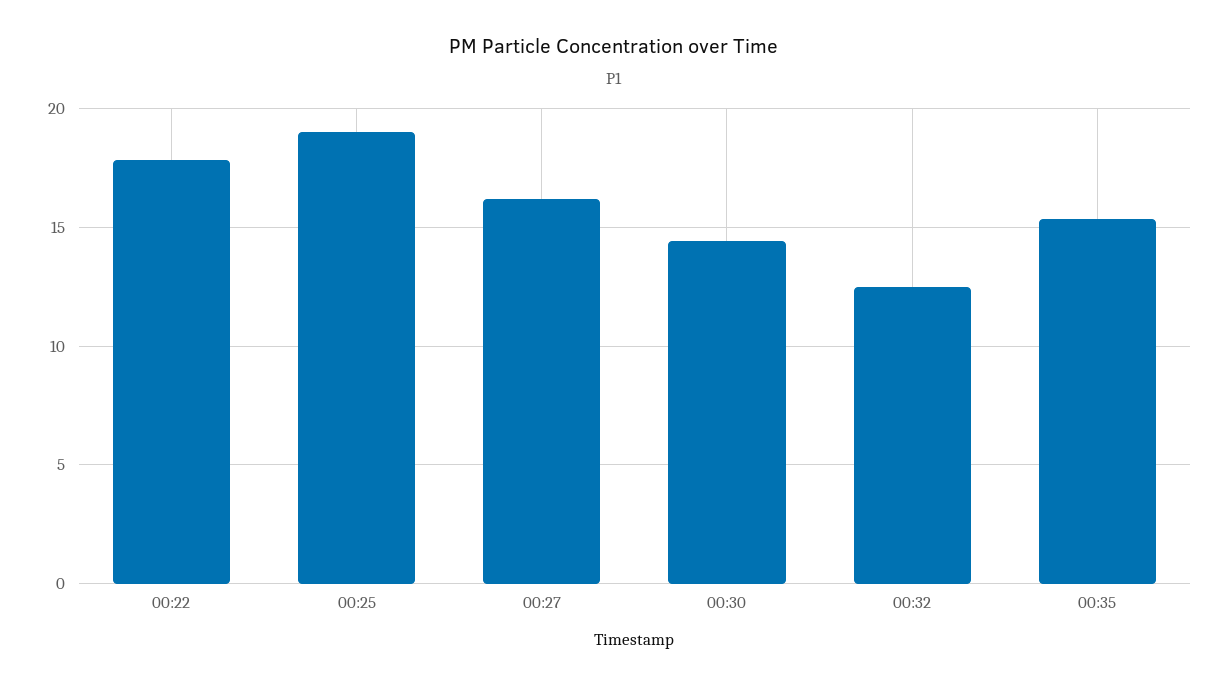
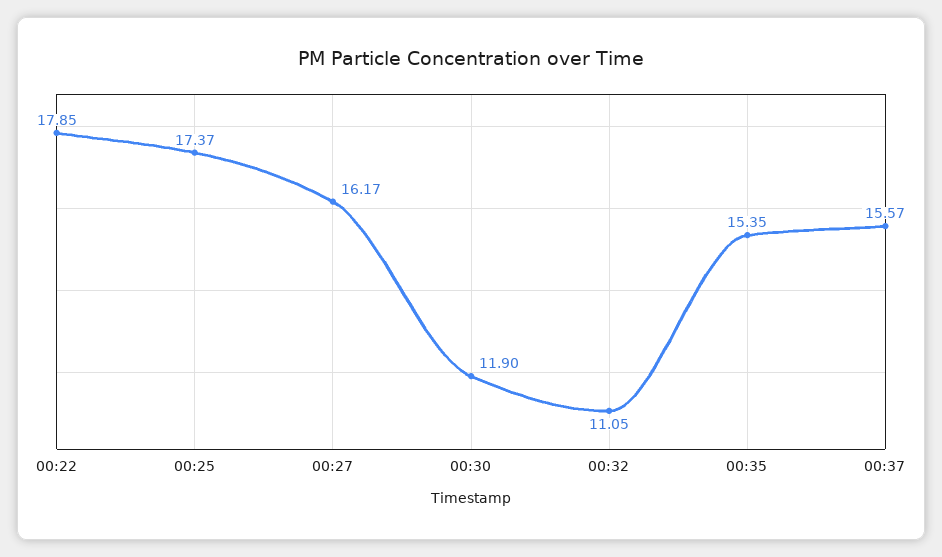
00:25: 19 -> 17.37
00:30: 14.5 -> 11.9
00:32: 12.5 -> 11.05
00:37: none -> 15.57

